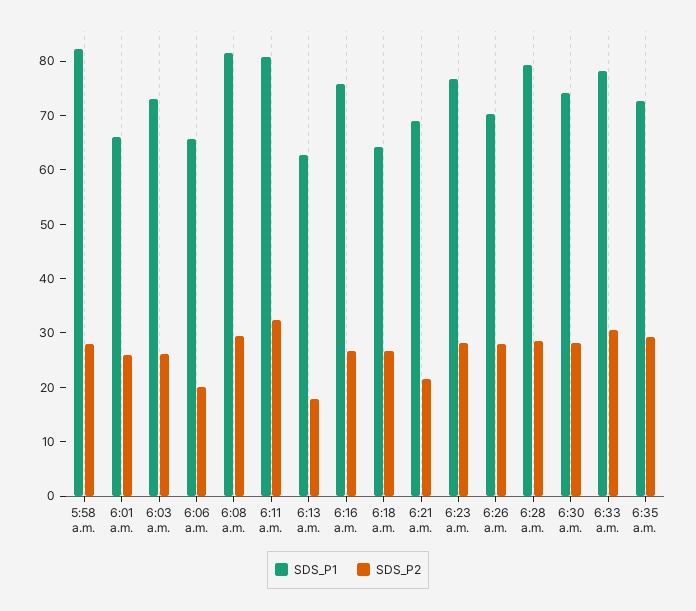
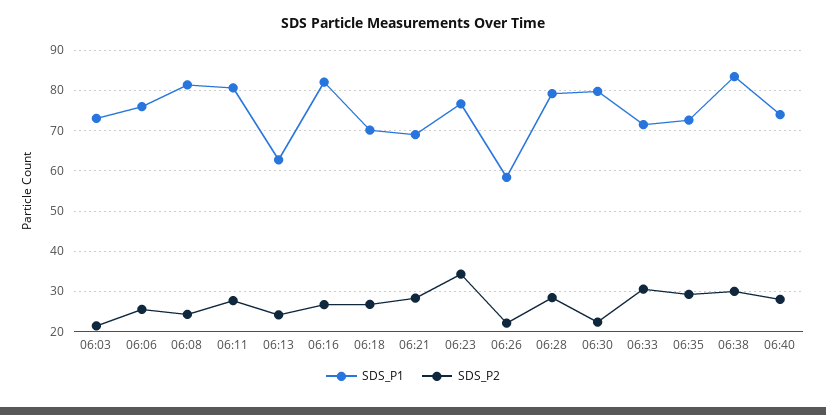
SDS_P1, 5:58 a.m.: 82 -> none
SDS_P2, 5:58 a.m.: 28 -> none
SDS_P1, 6:01 a.m.: 66 -> none
SDS_P2, 6:01 a.m.: 26 -> none
SDS_P2, 6:03 a.m.: 26 -> 22
SDS_P1, 6:06 a.m.: 66 -> 76
SDS_P2, 6:06 a.m.: 20 -> 26
SDS_P2, 6:08 a.m.: 30 -> 24
SDS_P2, 6:11 a.m.: 32 -> 28
SDS_P2, 6:13 a.m.: 18 -> 24
SDS_P1, 6:16 a.m.: 76 -> 82
SDS_P1, 6:18 a.m.: 64 -> 70
SDS_P2, 6:21 a.m.: 22 -> 28
SDS_P2, 6:23 a.m.: 28 -> 34
SDS_P1, 6:26 a.m.: 70 -> 58
SDS_P2, 6:26 a.m.: 28 -> 22
SDS_P1, 6:30 a.m.: 74 -> 80
SDS_P2, 6:30 a.m.: 28 -> 22
SDS_P1, 6:33 a.m.: 78 -> 72
SDS_P1, 06:38: none -> 84
SDS_P2, 06:38: none -> 30
SDS_P1, 06:40: none -> 74
SDS_P2, 06:40: none -> 28

